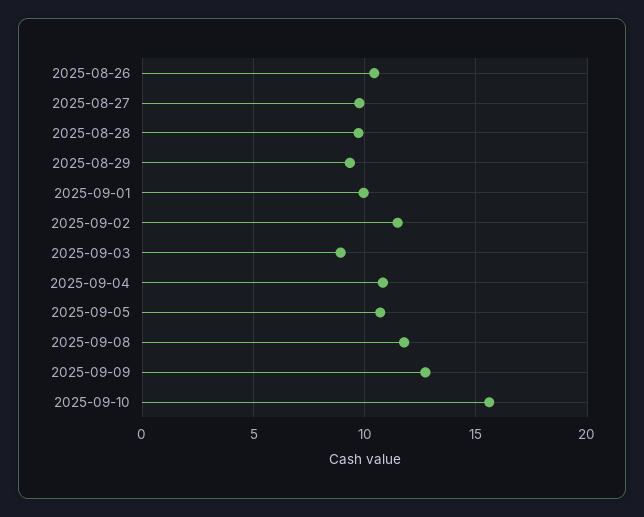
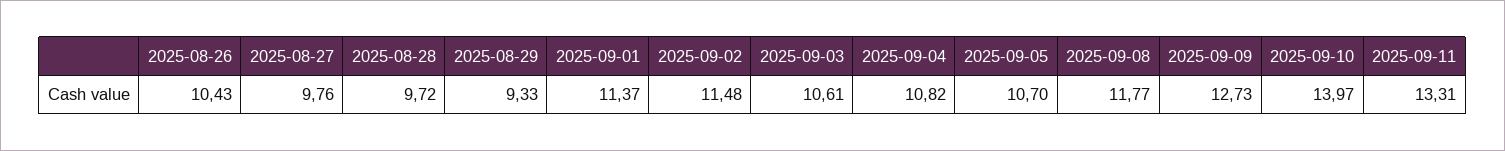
2025-09-01: 10 -> 11.37
2025-09-03: 9 -> 10.61
2025-09-10: 15.5 -> 13.97
2025-09-11: none -> 13.31

